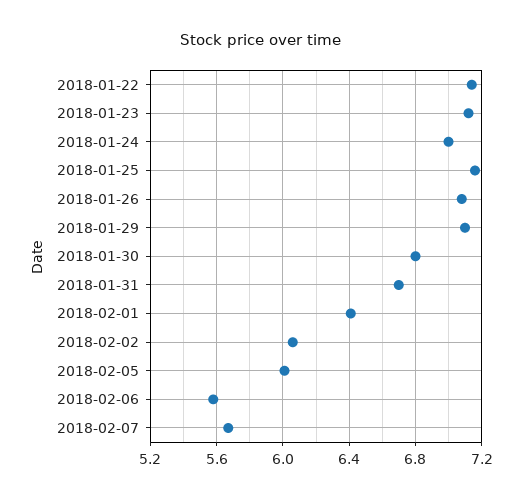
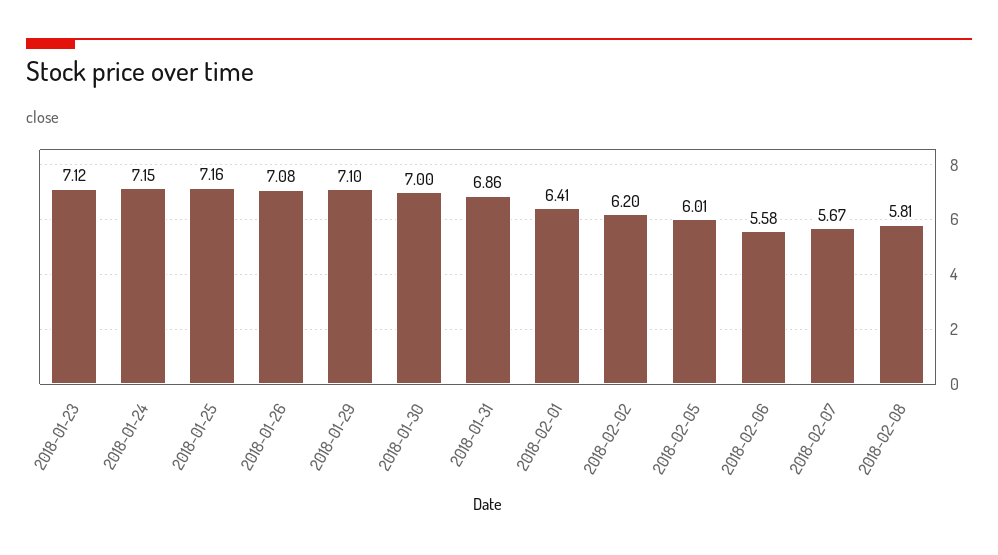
2018-01-22: 7.15 -> none
2018-01-24: 7 -> 7.15
2018-01-30: 6.8 -> 7
2018-01-31: 6.7 -> 6.86
2018-02-02: 6.05 -> 6.2
2018-02-08: none -> 5.81

